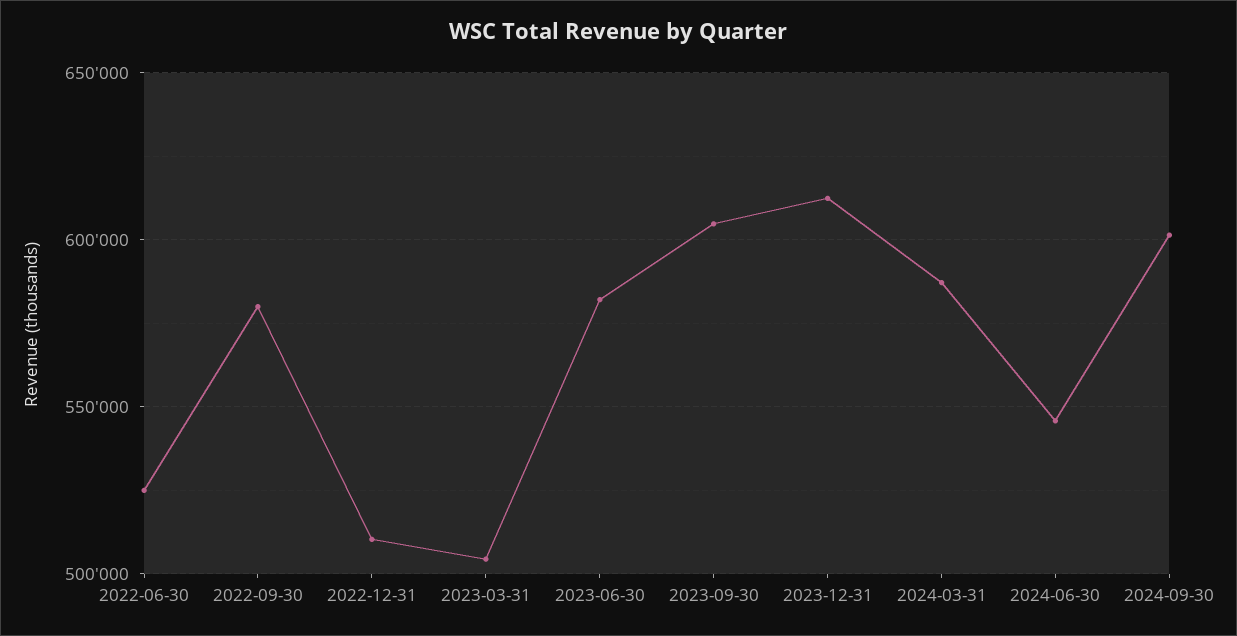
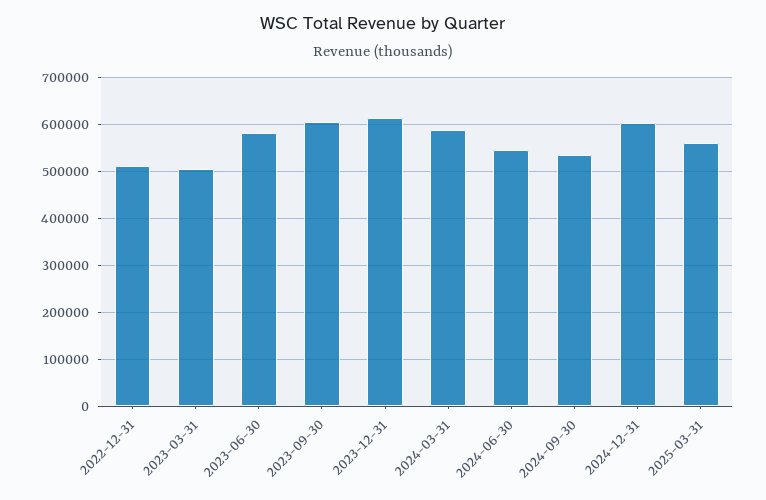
2022-06-30: 525000 -> none
2022-09-30: 580000 -> none
2024-09-30: 600000 -> 540000
2024-12-31: none -> 600000
2025-03-31: none -> 560000

